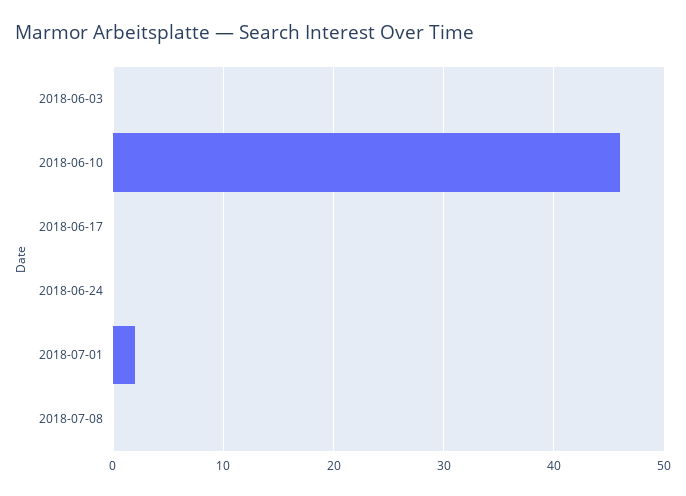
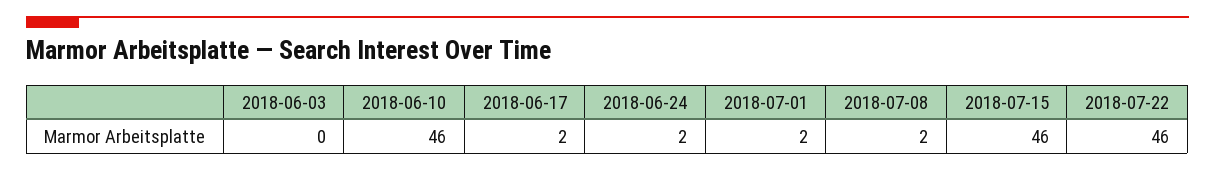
2018-06-17: 0 -> 2
2018-06-24: 0 -> 2
2018-07-08: 0 -> 2
2018-07-15: none -> 46
2018-07-22: none -> 46

